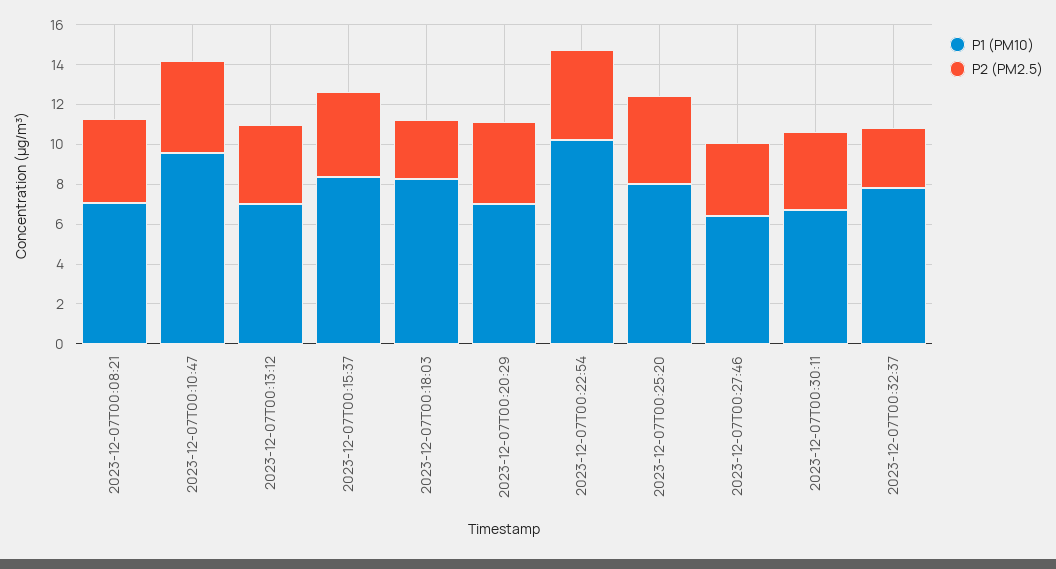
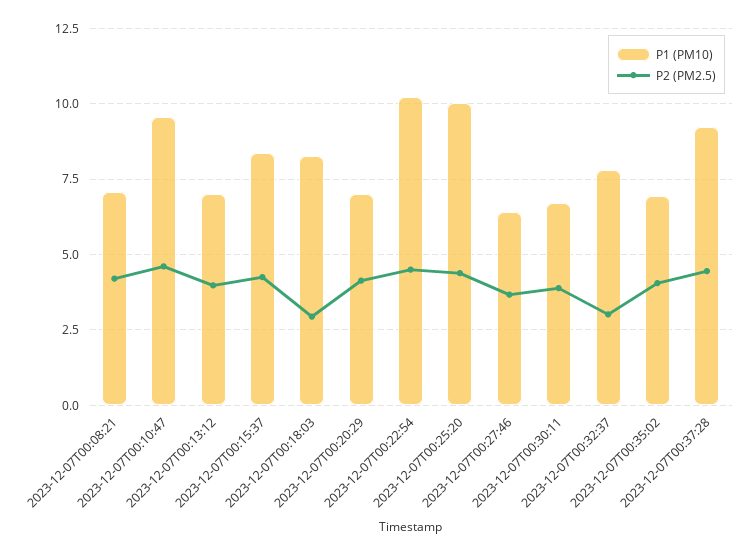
P1 (PM10), 2023-12-07T00:25:20: 8 -> 10
P1 (PM10), 2023-12-07T00:35:02: none -> 7
P2 (PM2.5), 2023-12-07T00:35:02: none -> 4
P1 (PM10), 2023-12-07T00:37:28: none -> 9.25
P2 (PM2.5), 2023-12-07T00:37:28: none -> 4.5

